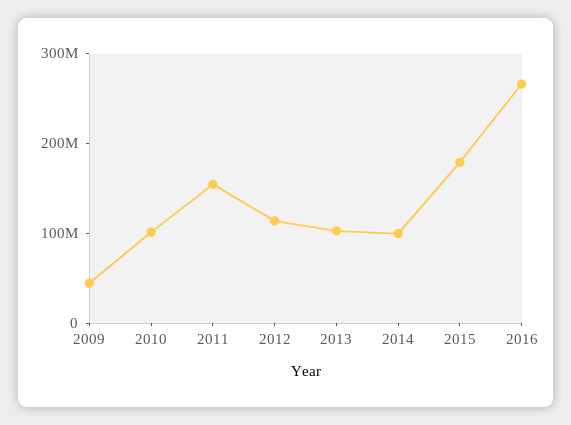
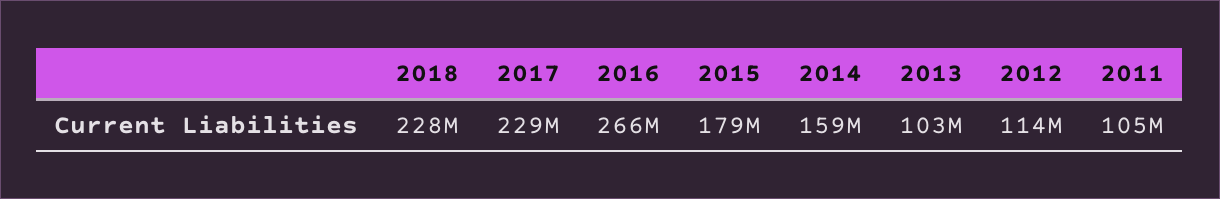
2009: 40000000 -> none
2010: 100000000 -> none
2011: 160000000 -> 105000000
2014: 100000000 -> 159000000
2018: none -> 228000000
2017: none -> 229000000

